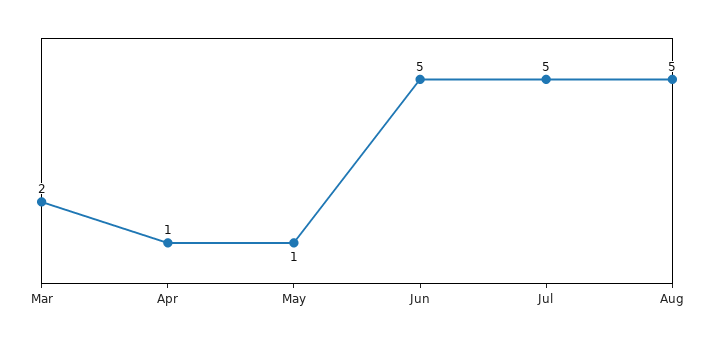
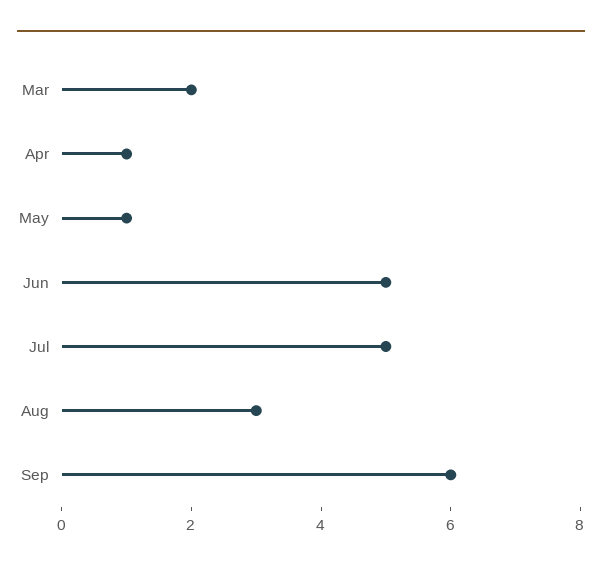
Aug: 5 -> 3
Sep: none -> 6

